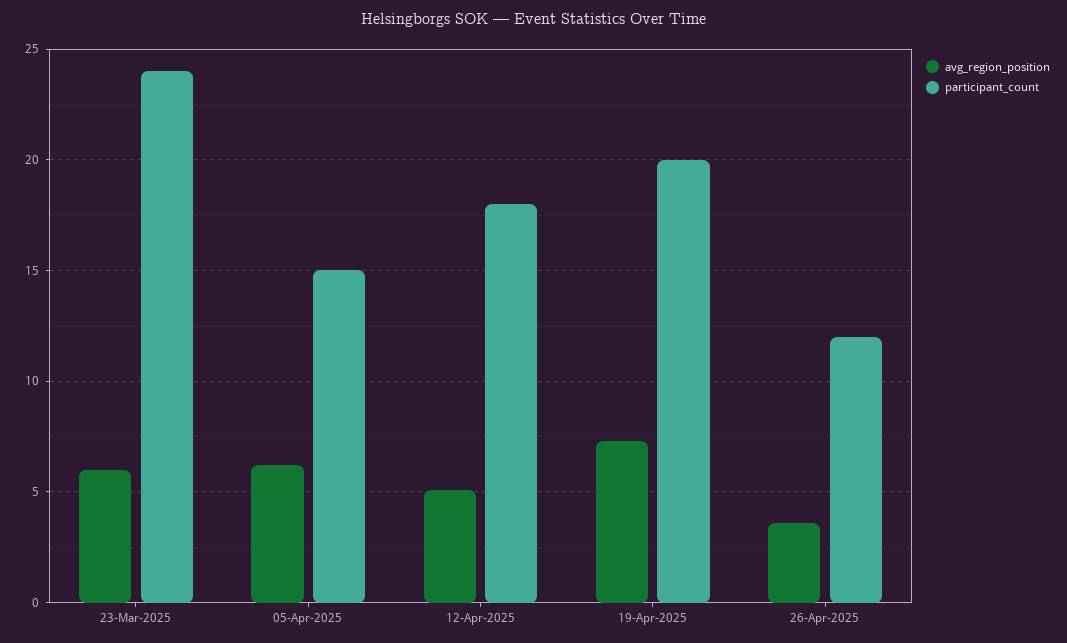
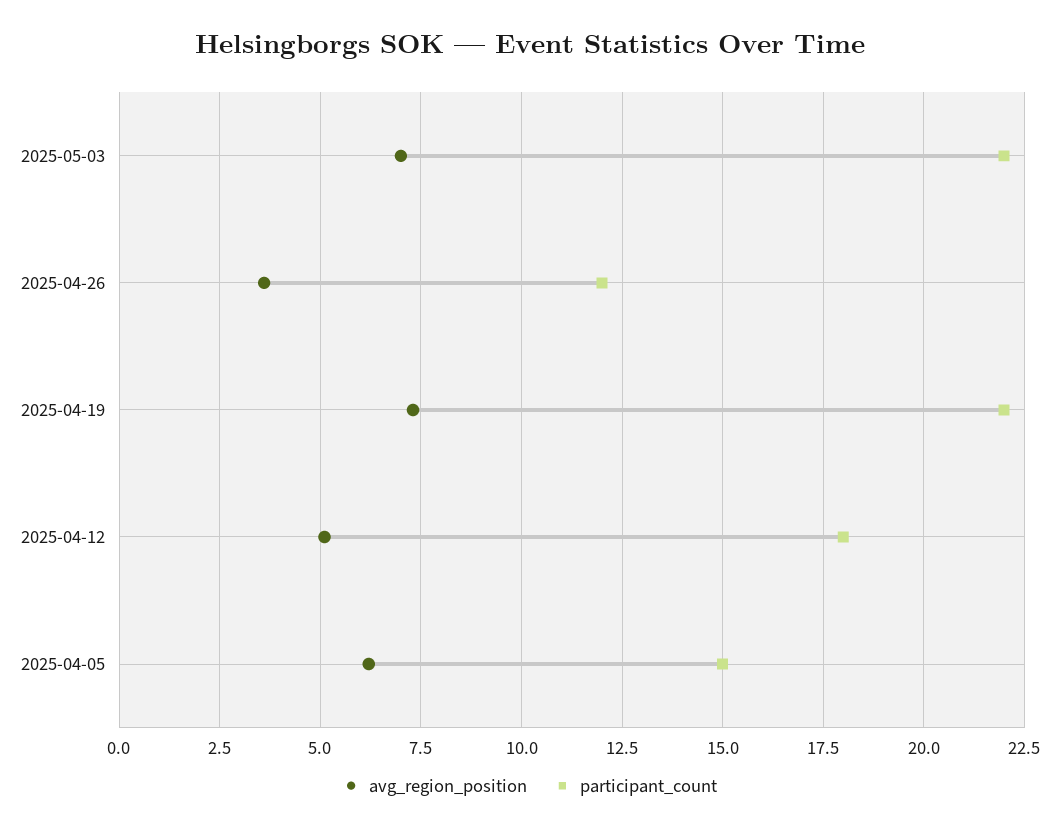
avg_region_position, 23-Mar-2025: 6 -> none
participant_count, 23-Mar-2025: 24 -> none
participant_count, 19-Apr-2025: 20 -> 22
avg_region_position, 2025-05-03: none -> 7
participant_count, 2025-05-03: none -> 22

